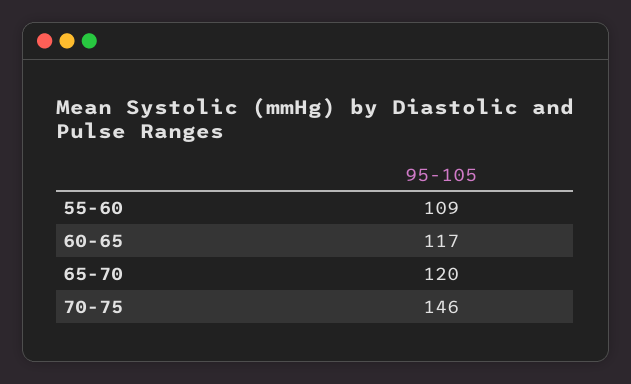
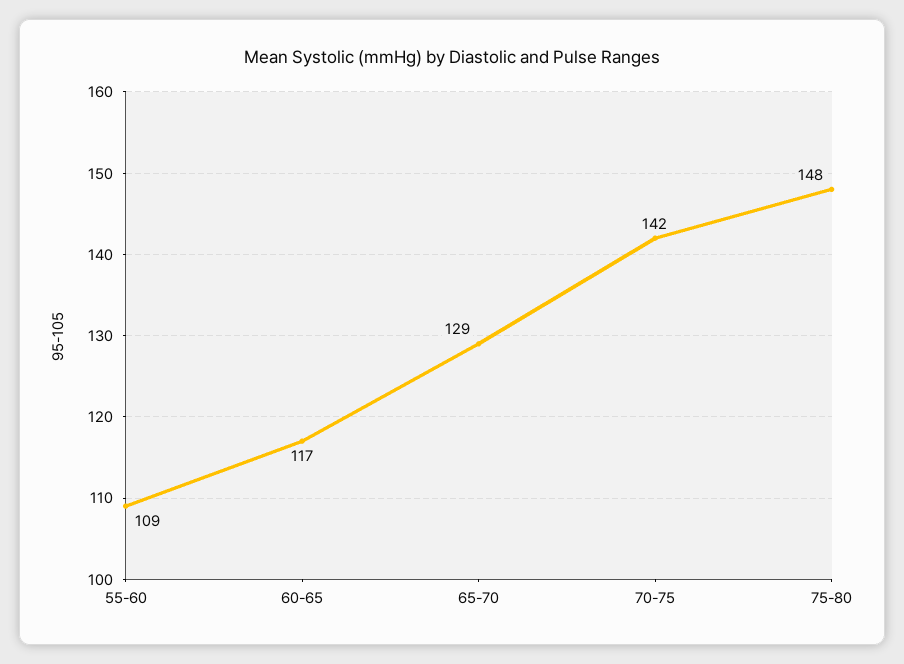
65-70: 120 -> 129
70-75: 146 -> 142
75-80: none -> 148

